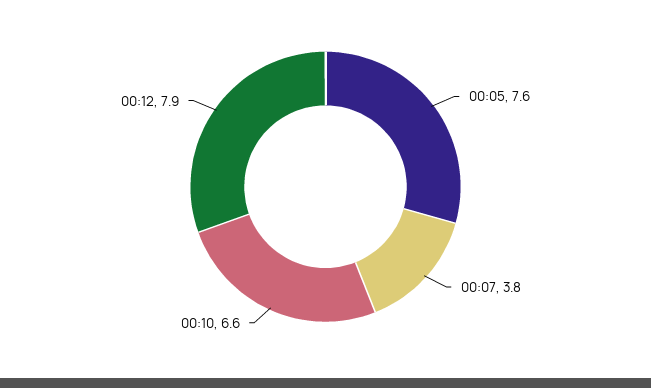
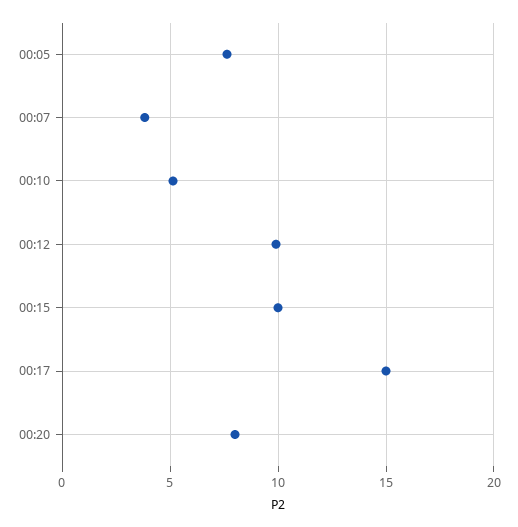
00:10: 6.6 -> 5
00:12: 7.9 -> 10
00:15: none -> 10
00:17: none -> 15
00:20: none -> 8

